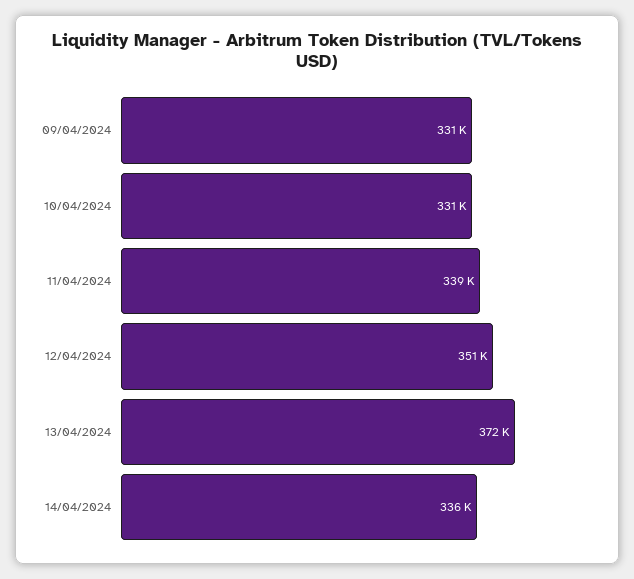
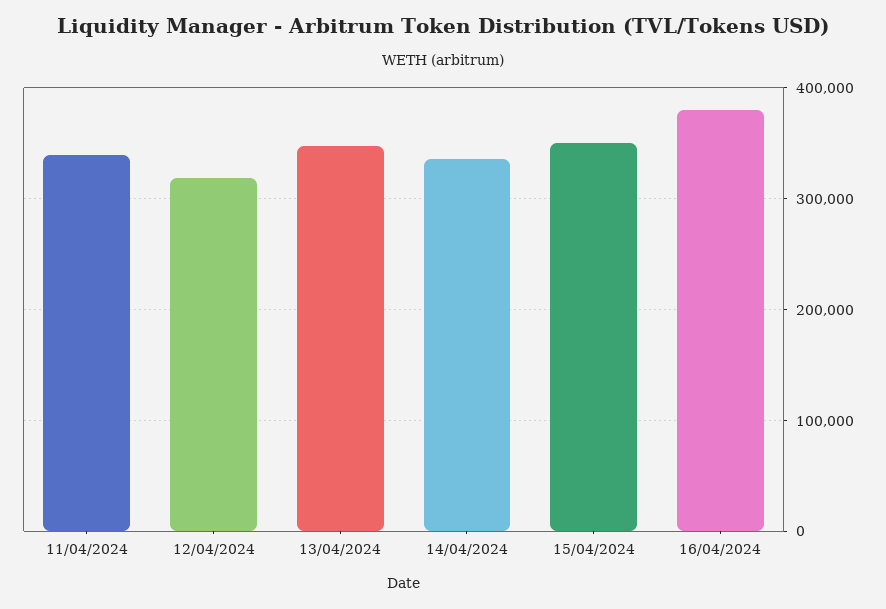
09/04/2024: 331000 -> none
10/04/2024: 331000 -> none
12/04/2024: 351000 -> 320000
13/04/2024: 372000 -> 350000
15/04/2024: none -> 350000
16/04/2024: none -> 380000

